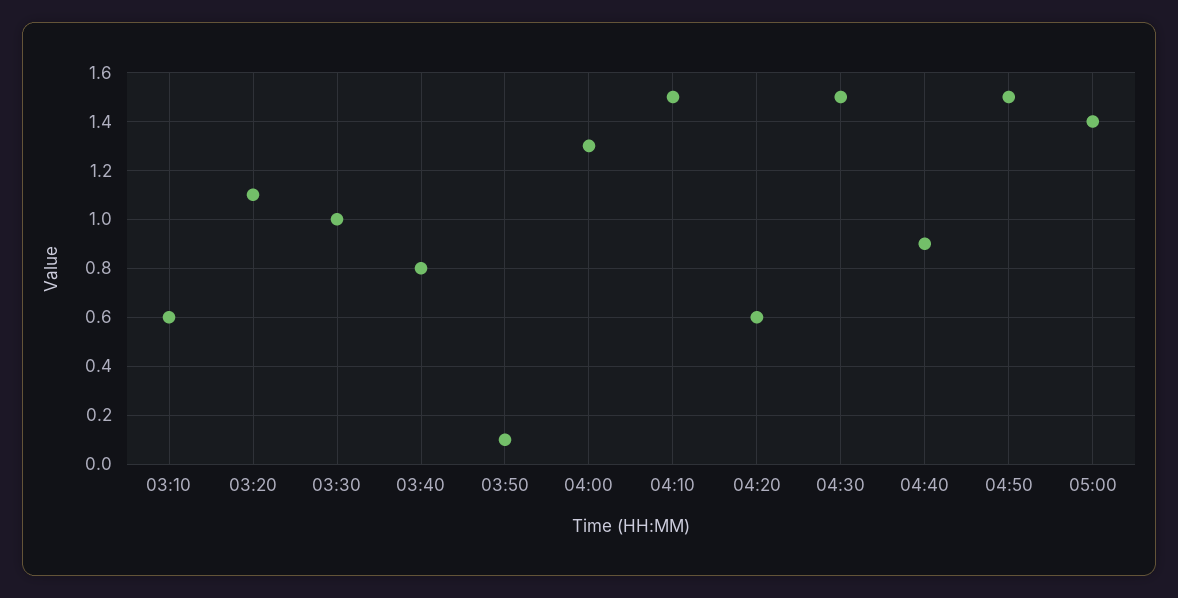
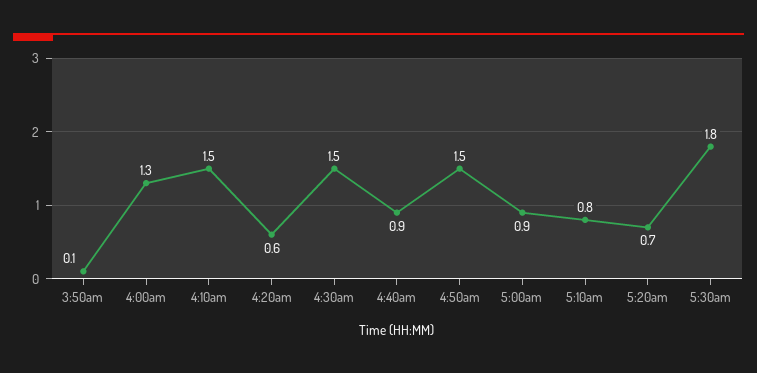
03:10: 0.6 -> none
03:20: 1.1 -> none
03:30: 1 -> none
03:40: 0.8 -> none
05:00: 1.4 -> 0.9
5:10am: none -> 0.8
5:20am: none -> 0.7
5:30am: none -> 1.8

